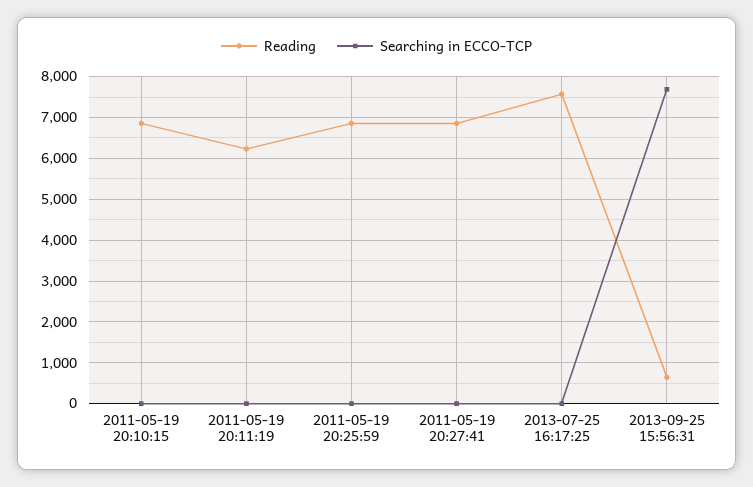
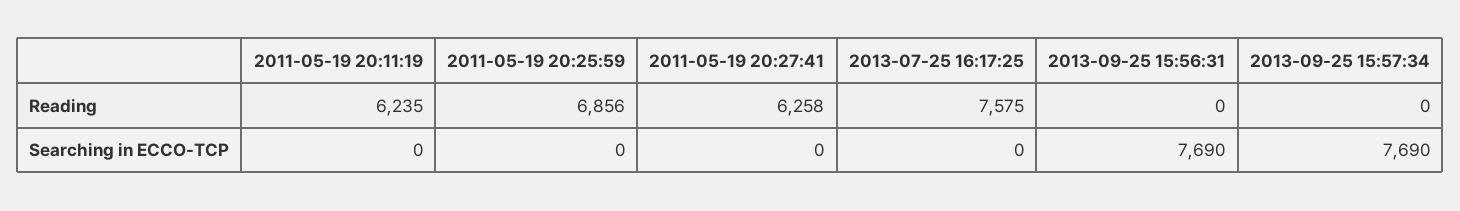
Reading, 2011-05-19 20:10:15: 6800 -> none
Searching in ECCO-TCP, 2011-05-19 20:10:15: 0 -> none
Reading, 2011-05-19 20:27:41: 6800 -> 6258
Reading, 2013-09-25 15:56:31: 600 -> 0
Reading, 2013-09-25 15:57:34: none -> 0
Searching in ECCO-TCP, 2013-09-25 15:57:34: none -> 7690

